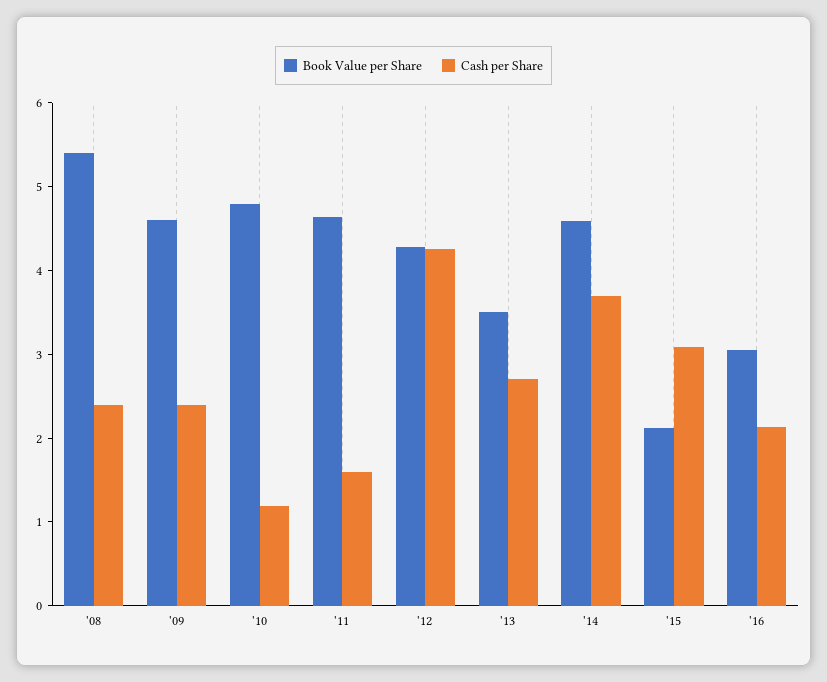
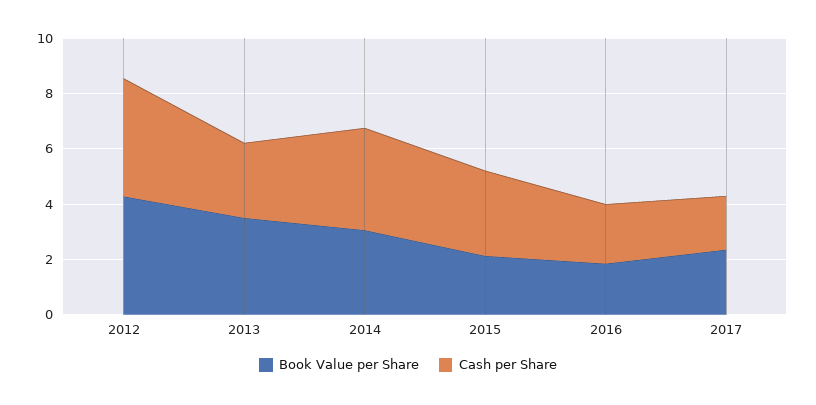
Book Value per Share, '08: 5.4 -> none
Cash per Share, '08: 2.4 -> none
Book Value per Share, '09: 4.6 -> none
Cash per Share, '09: 2.4 -> none
Book Value per Share, '10: 4.8 -> none
Cash per Share, '10: 1.2 -> none
Book Value per Share, '11: 4.6 -> none
Cash per Share, '11: 1.6 -> none
Book Value per Share, '14: 4.6 -> 3
Book Value per Share, '16: 3 -> 2
Book Value per Share, 2017: none -> 2.5
Cash per Share, 2017: none -> 2

